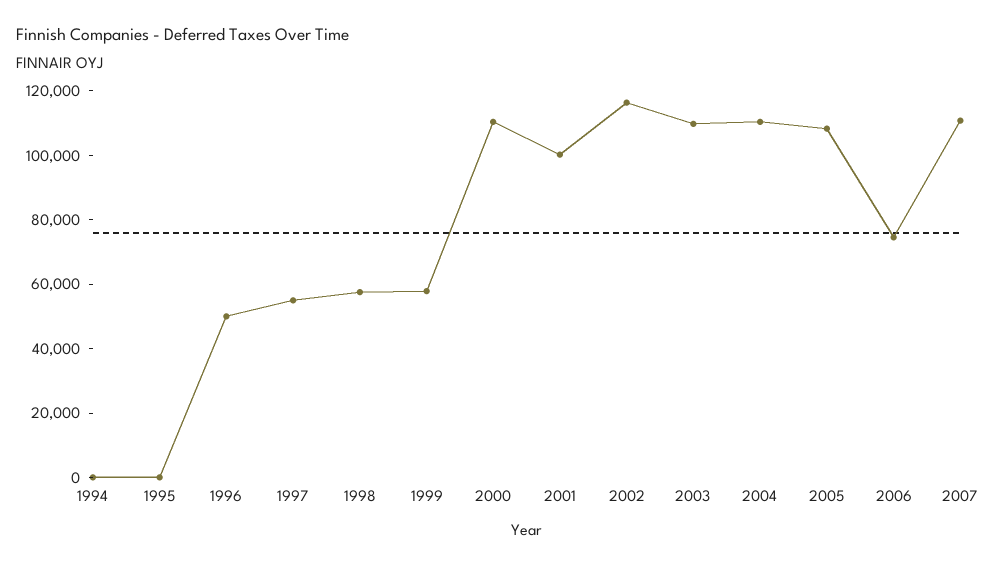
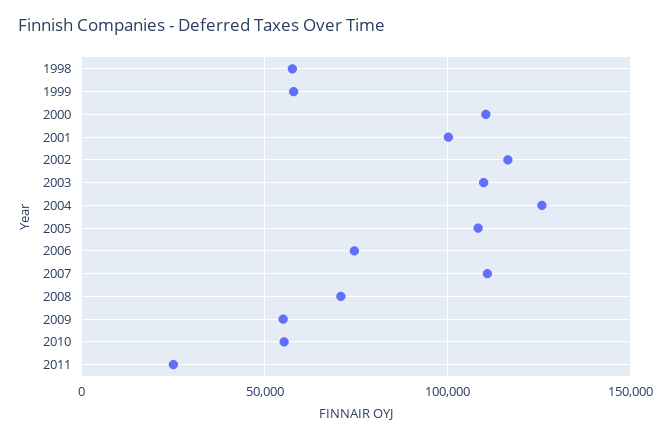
1994: 0 -> none
1995: 0 -> none
1996: 50000 -> none
1997: 55000 -> none
2004: 110000 -> 125000
2008: none -> 70000
2009: none -> 55000
2010: none -> 55000
2011: none -> 25000

